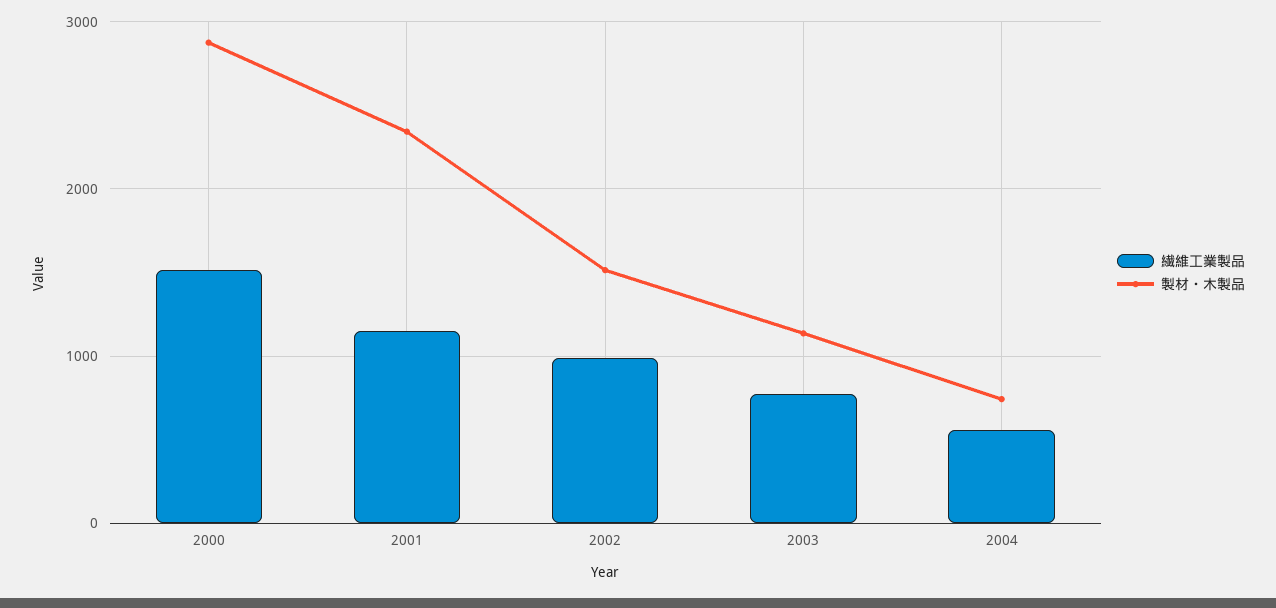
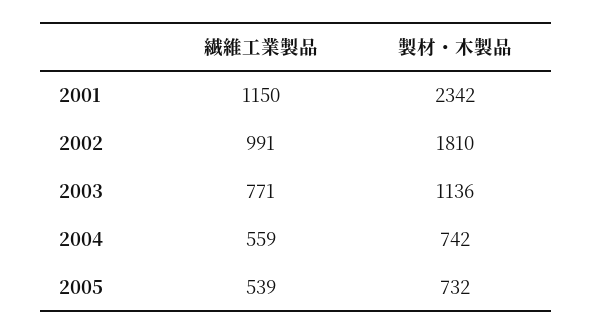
繊維工業製品, 2000: 1500 -> none
製材・木製品, 2000: 2900 -> none
製材・木製品, 2002: 1500 -> 1810
繊維工業製品, 2005: none -> 539
製材・木製品, 2005: none -> 732

